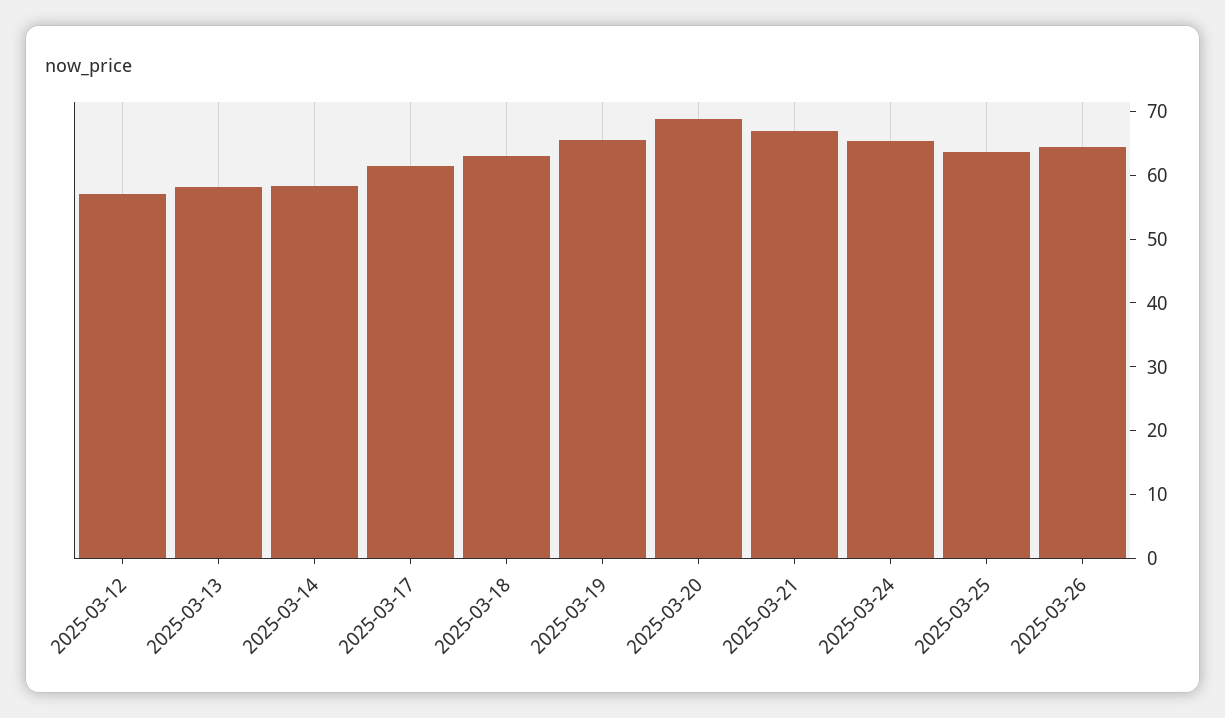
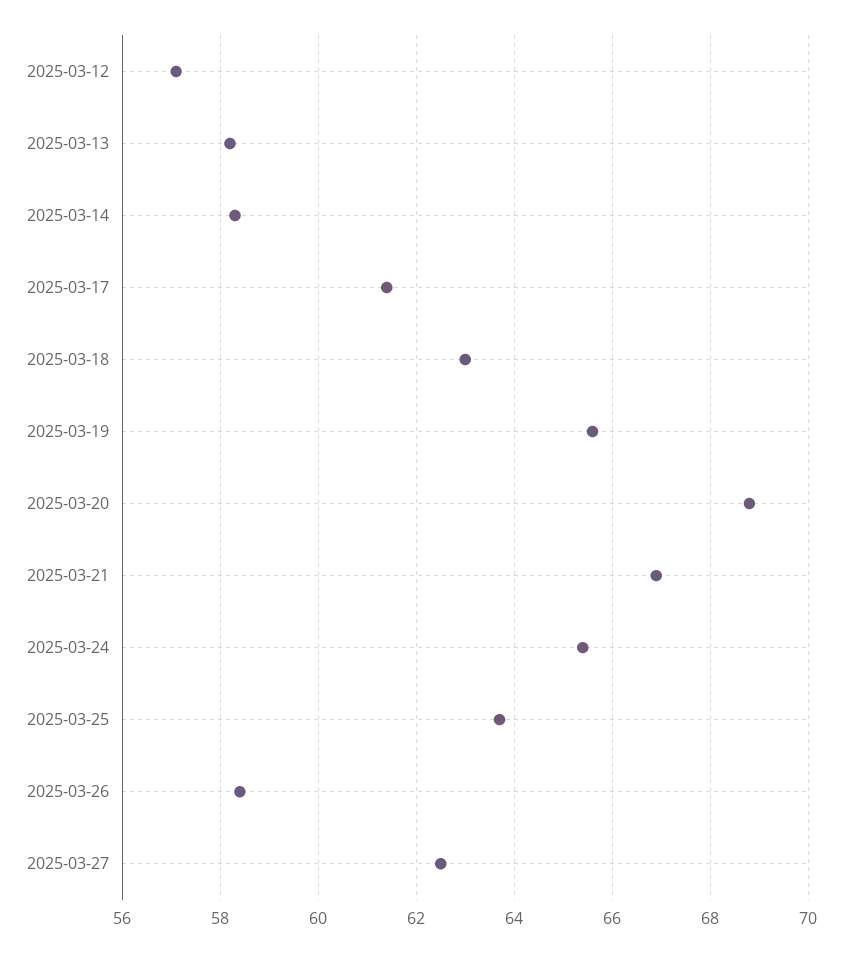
2025-03-26: 64 -> 58.5
2025-03-27: none -> 62.5

